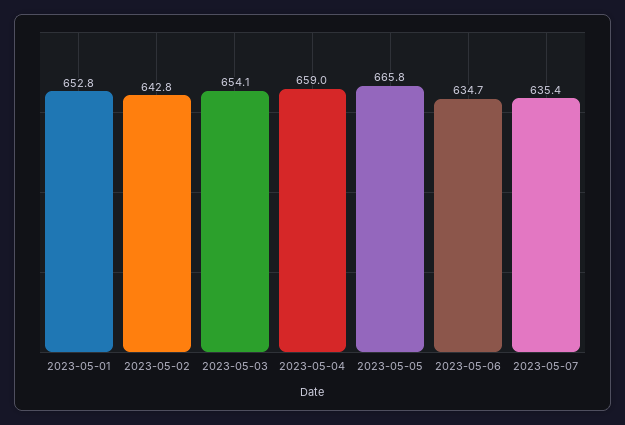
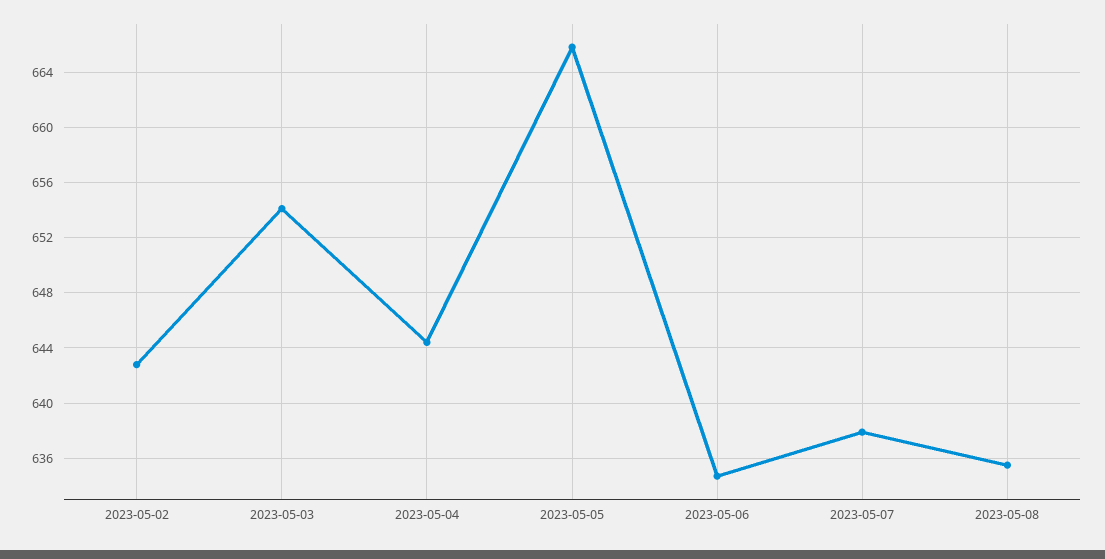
2023-05-01: 652.8 -> none
2023-05-04: 659 -> 644.5
2023-05-07: 635.4 -> 638
2023-05-08: none -> 635.5

